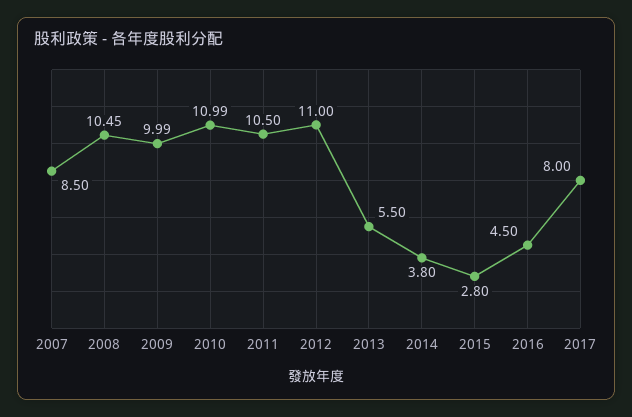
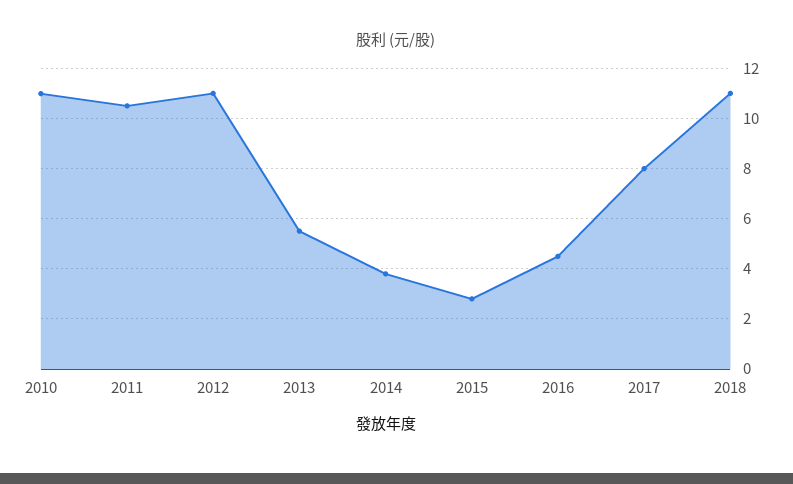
2007: 8.5 -> none
2008: 10.45 -> none
2009: 9.99 -> none
2018: none -> 11

